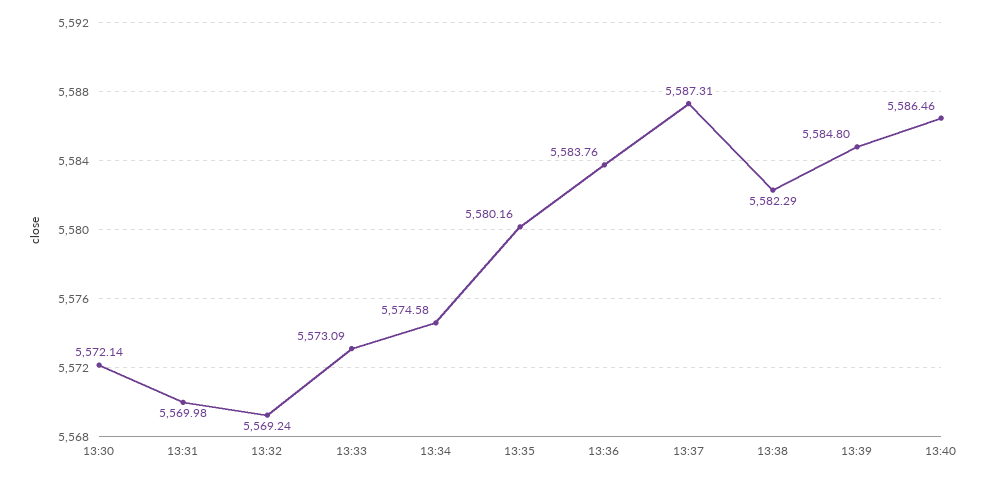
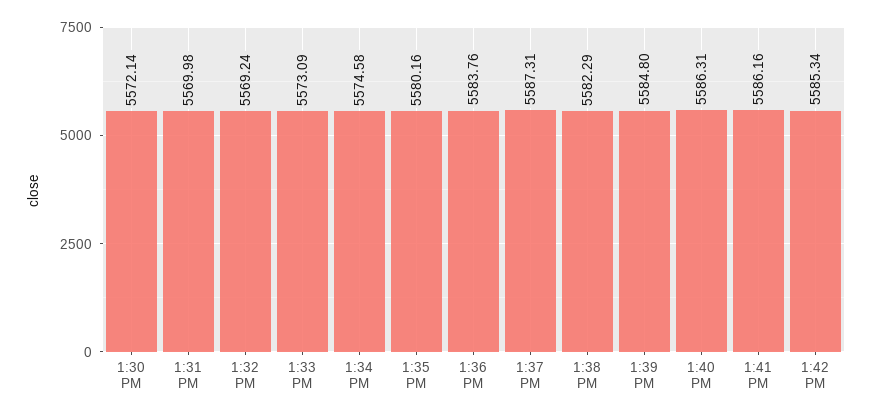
13:40: 5586.46 -> 5586.31
1:41 PM: none -> 5586.16
1:42 PM: none -> 5585.34

